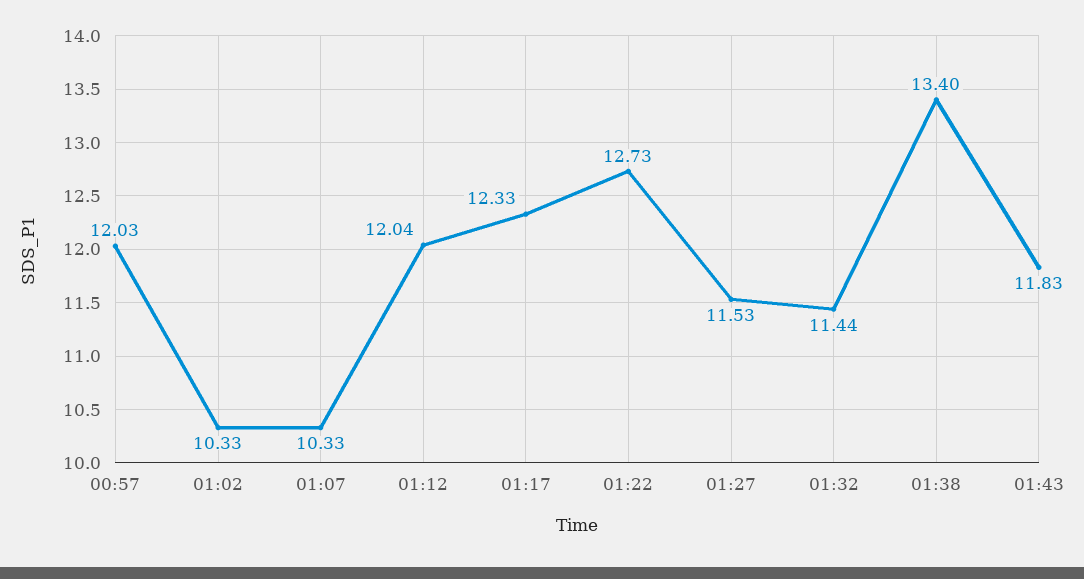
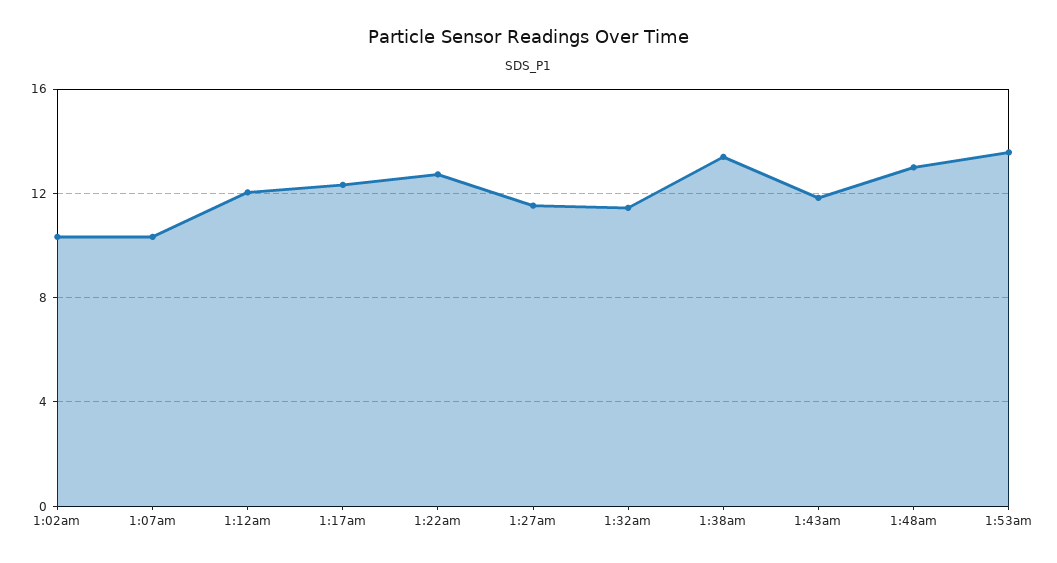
00:57: 12.03 -> none
1:48am: none -> 13
1:53am: none -> 13.5

